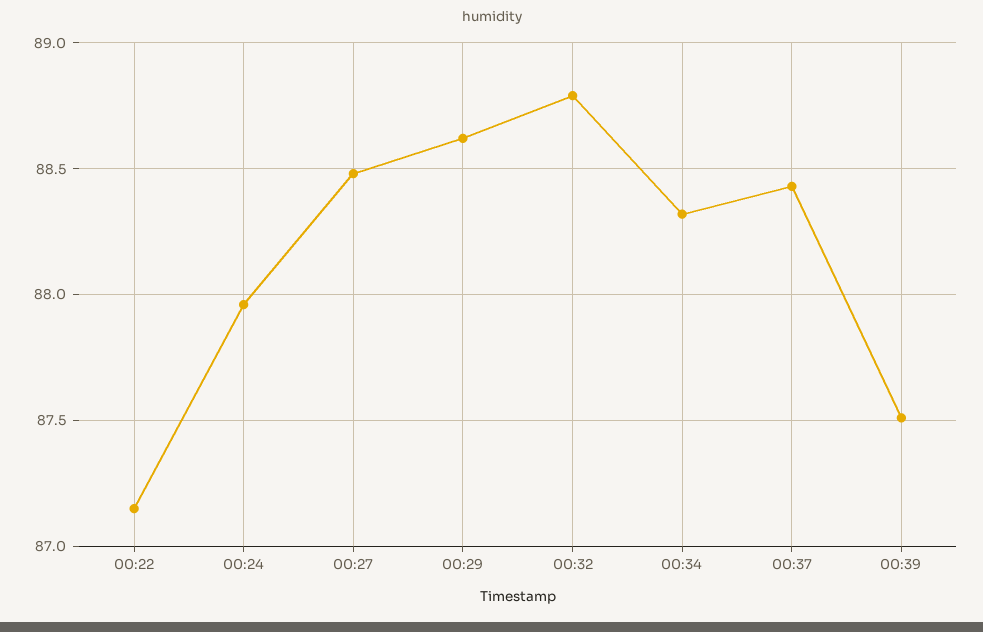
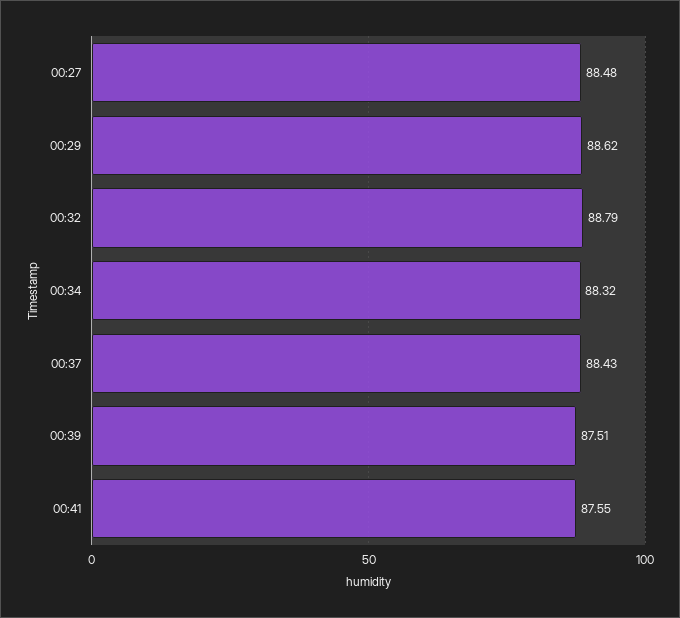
00:22: 87.15 -> none
00:24: 87.95 -> none
00:41: none -> 87.55

